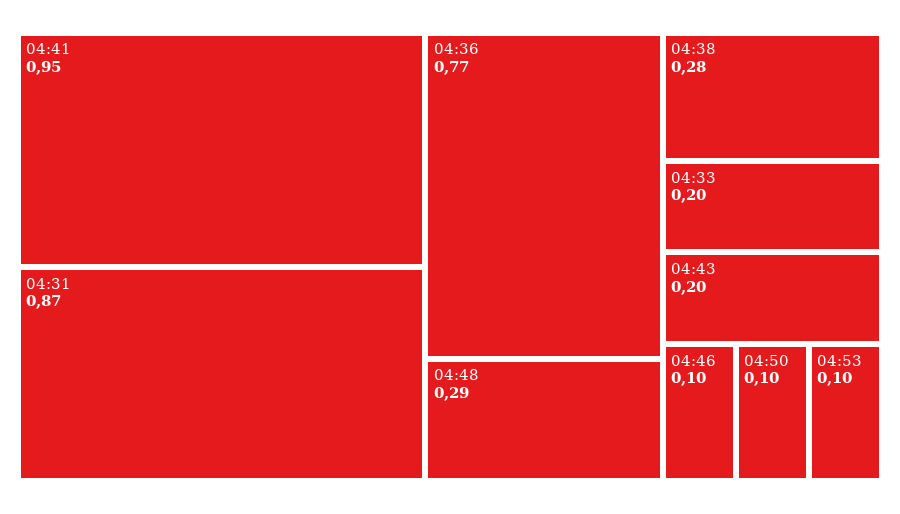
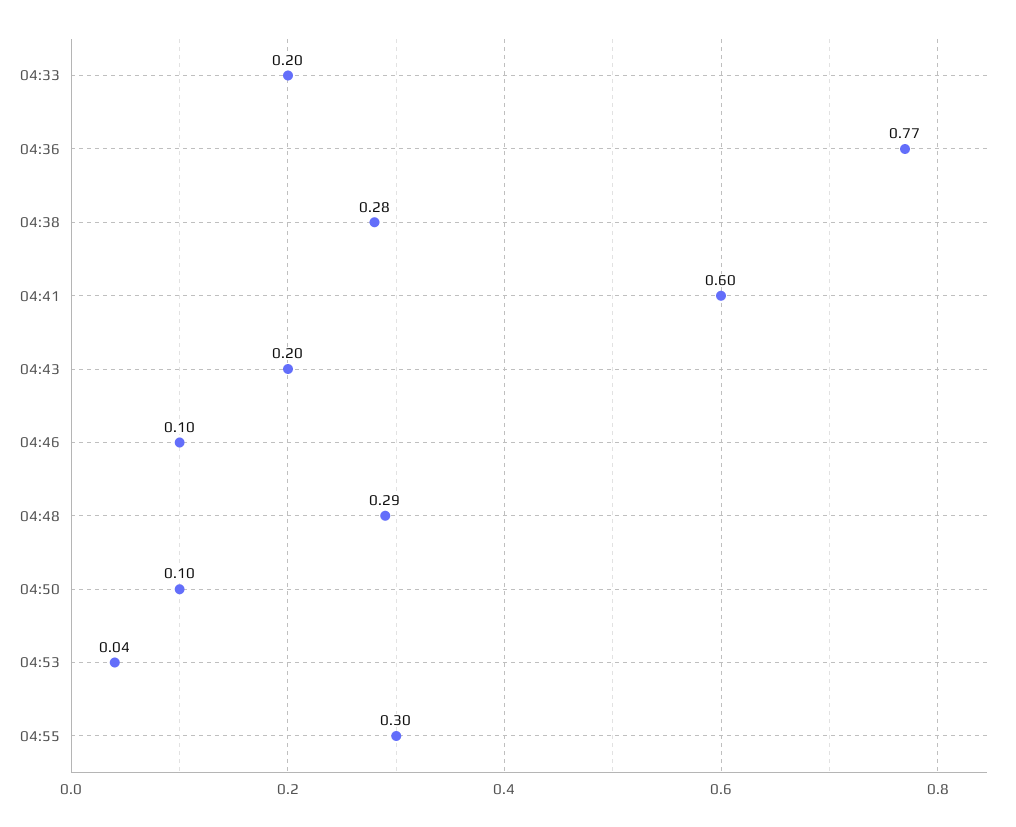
04:41: 0.95 -> 0.6
04:31: 0.87 -> none
04:53: 0.1 -> 0.04
04:55: none -> 0.3

